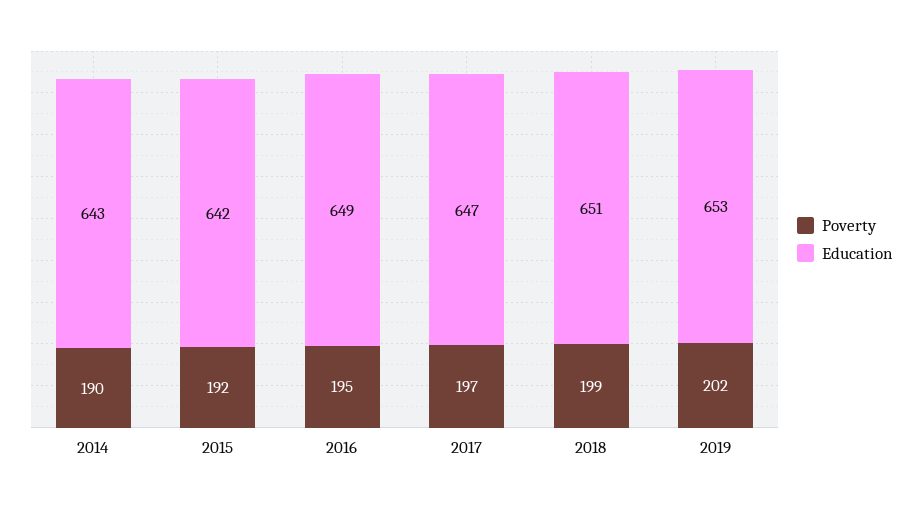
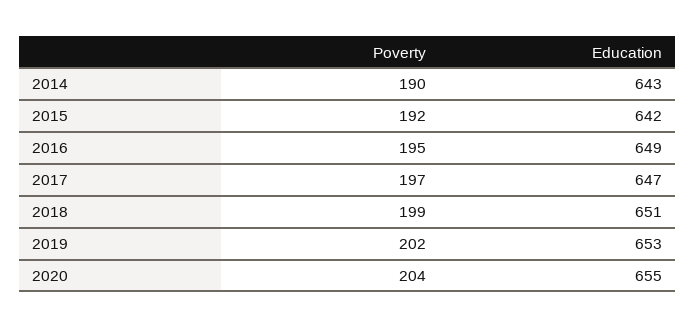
Poverty, 2020: none -> 204
Education, 2020: none -> 655

